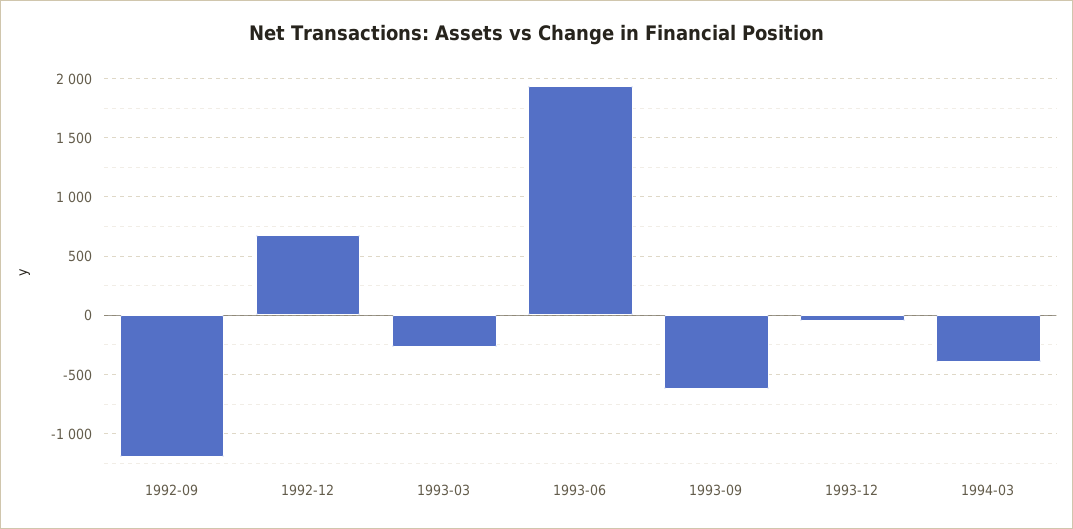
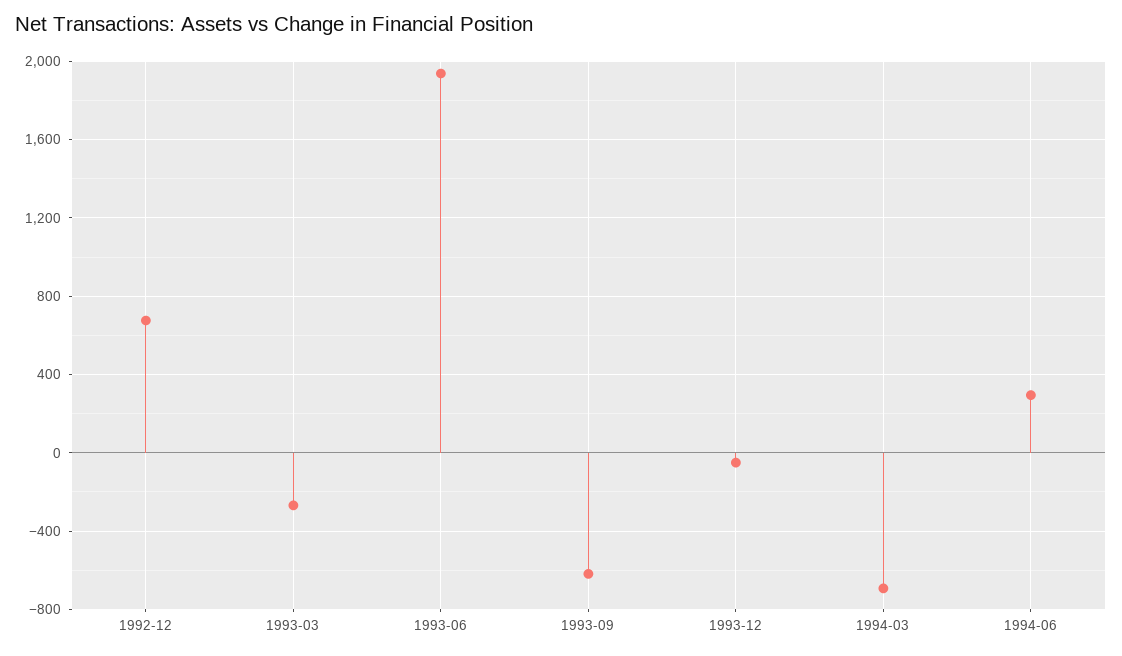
1992-09: -1200 -> none
1994-03: -400 -> -700
1994-06: none -> 300

